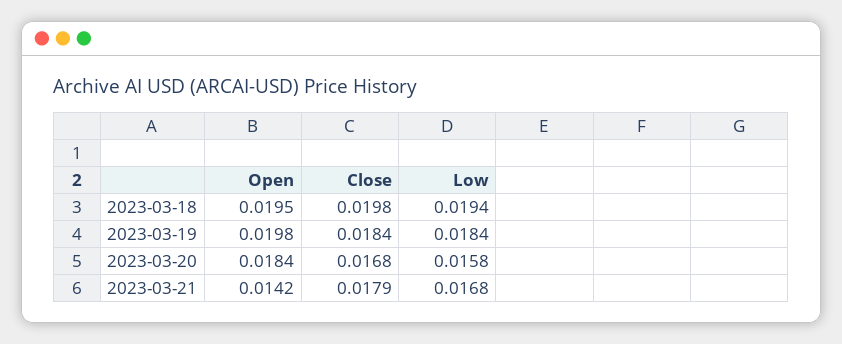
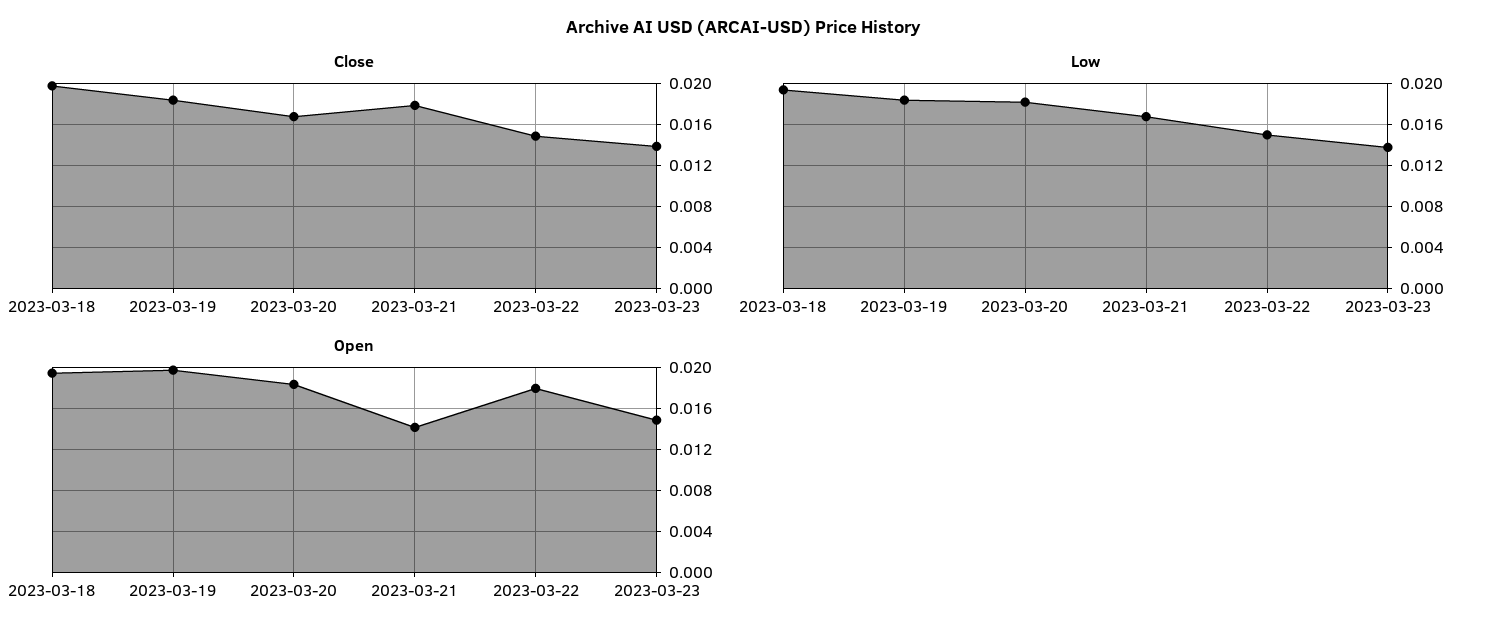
Low, 2023-03-20: 0.0158 -> 0.018
Close, 2023-03-22: none -> 0.015
Close, 2023-03-23: none -> 0.014
Low, 2023-03-22: none -> 0.015
Low, 2023-03-23: none -> 0.014
Open, 2023-03-22: none -> 0.018
Open, 2023-03-23: none -> 0.015

